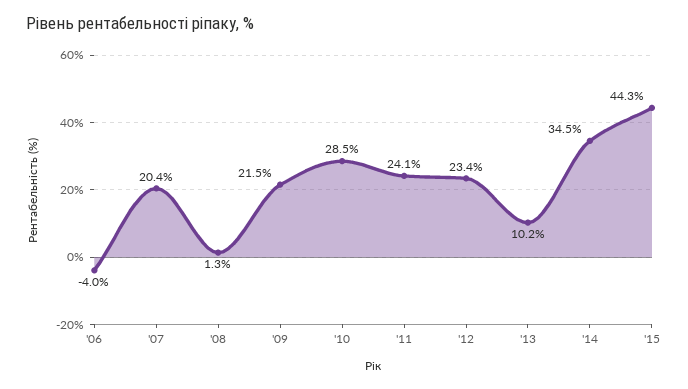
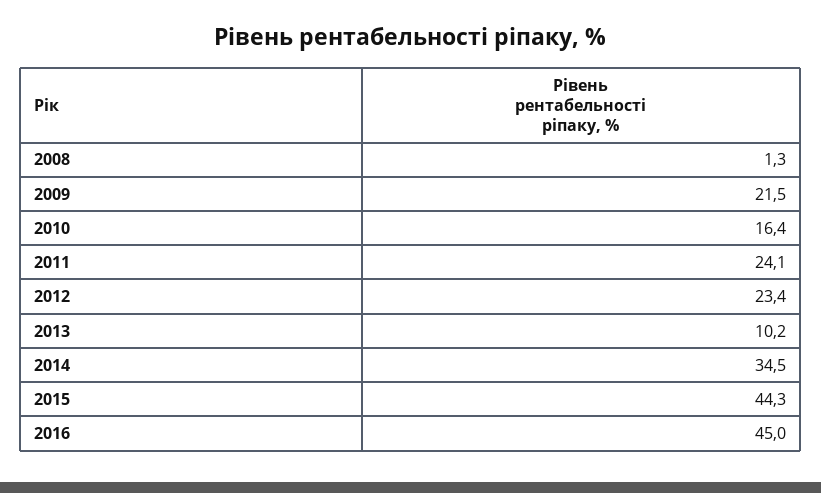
'06: -4 -> none
'07: 20.4 -> none
'10: 28.5 -> 16.4
2016: none -> 45

